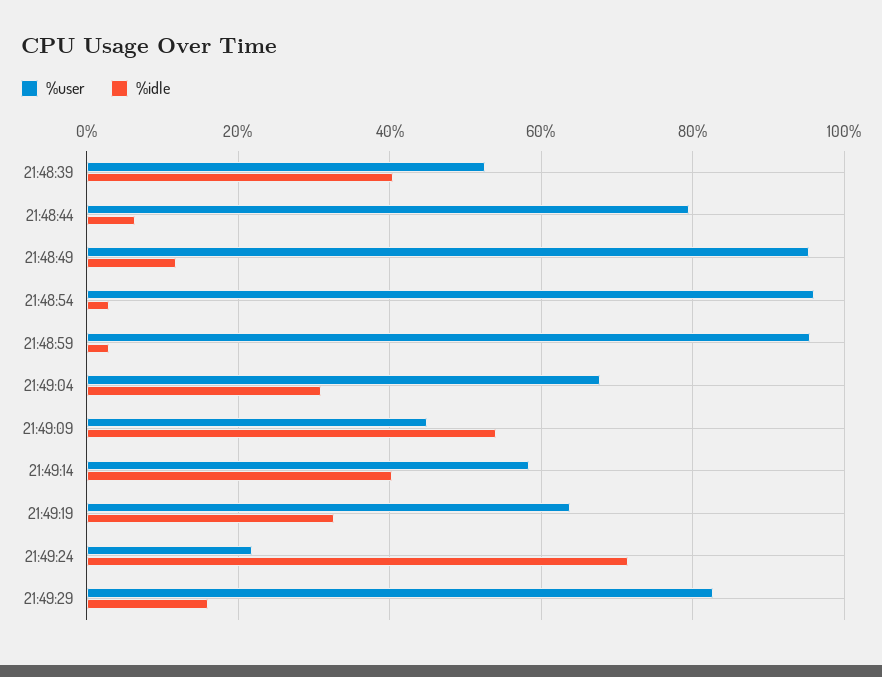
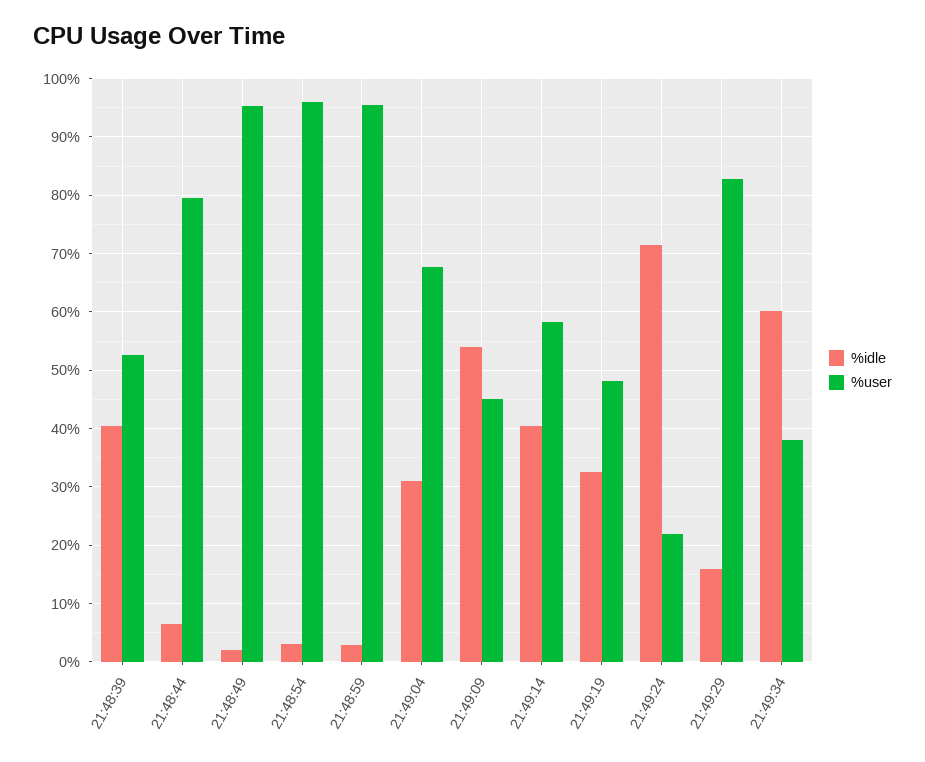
%idle, 21:48:49: 12 -> 2
%user, 21:49:19: 64 -> 48
%idle, 21:49:34: none -> 60
%user, 21:49:34: none -> 38

